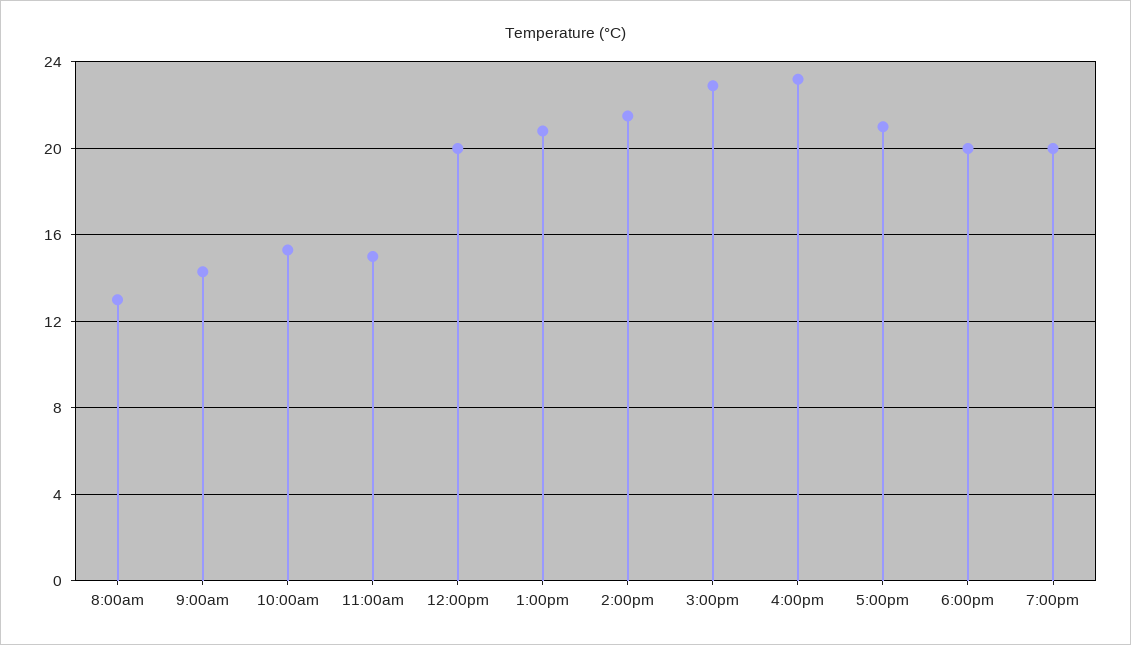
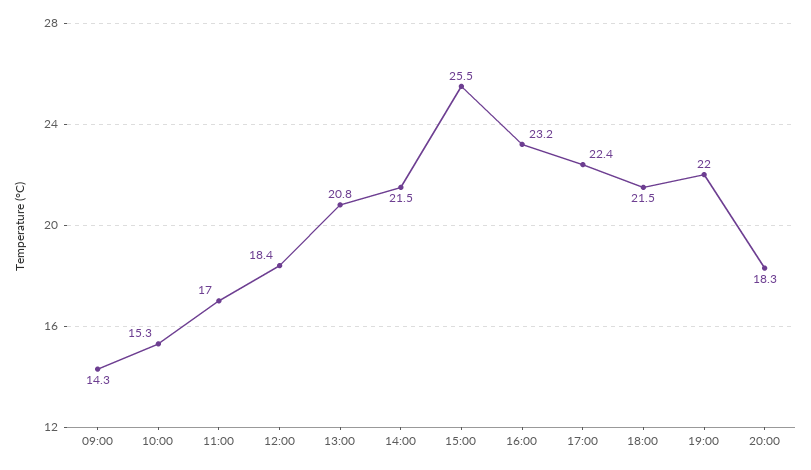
8:00am: 13 -> none
11:00am: 15 -> 17
12:00pm: 20 -> 18.4
3:00pm: 23 -> 25.5
5:00pm: 21 -> 22.4
6:00pm: 20 -> 21.5
7:00pm: 20 -> 22
20:00: none -> 18.3

